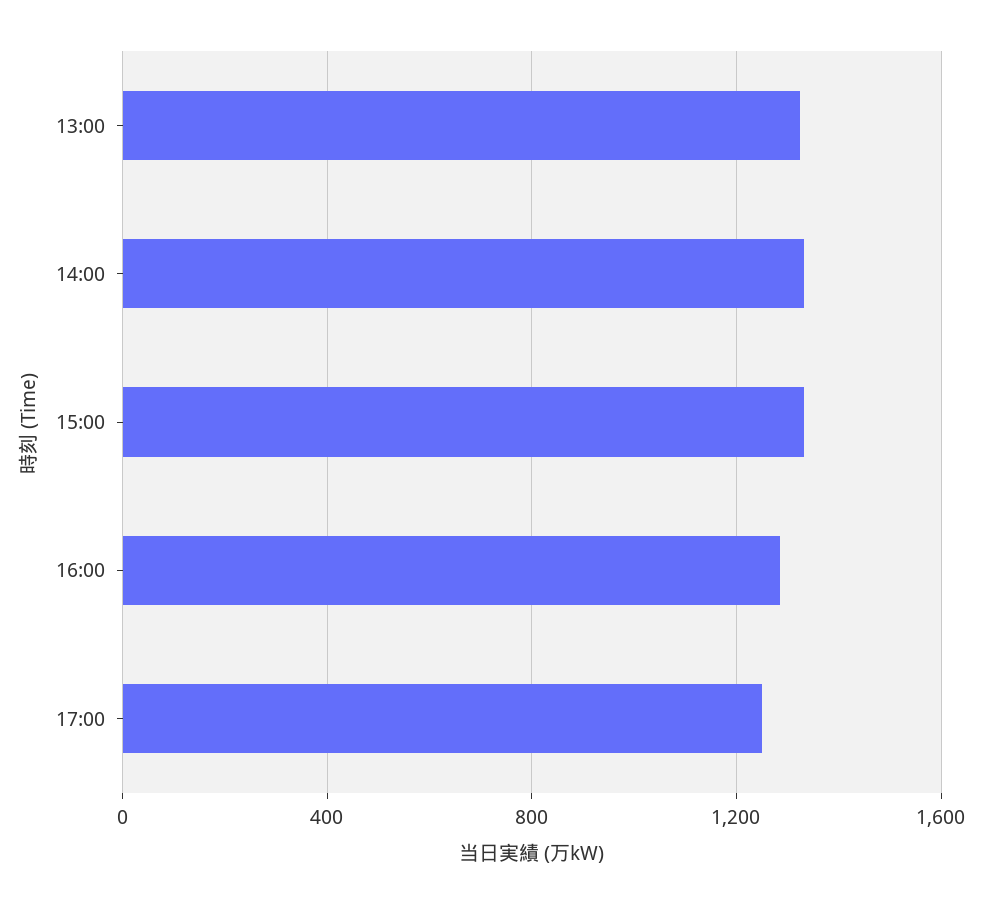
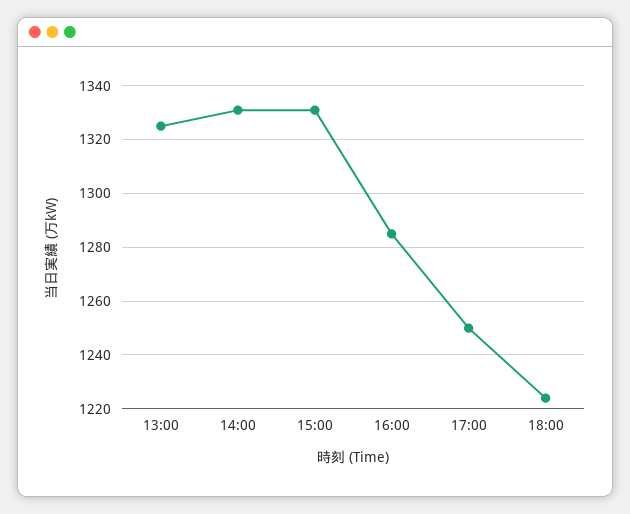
18:00: none -> 1225

